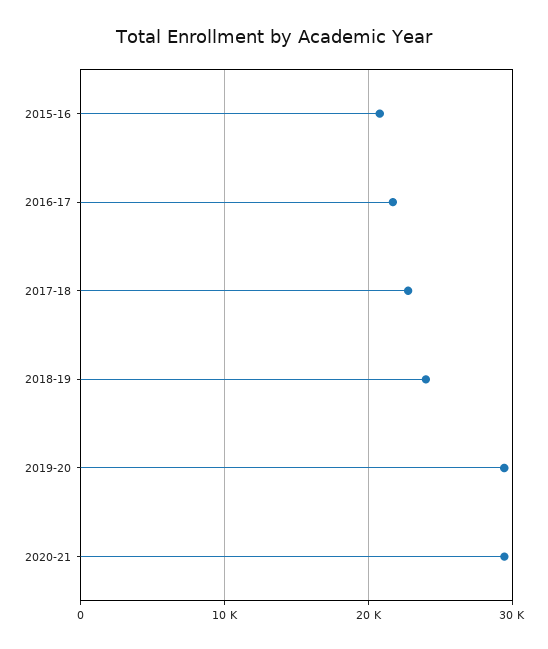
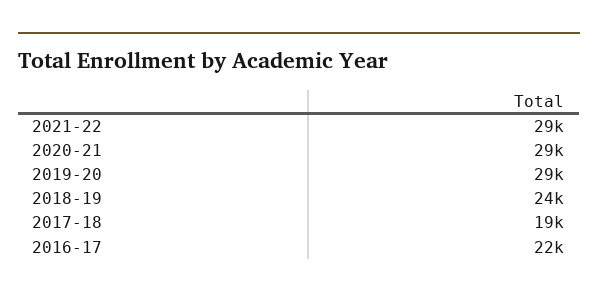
2015-16: 21000 -> none
2017-18: 23000 -> 19000
2021-22: none -> 29000

